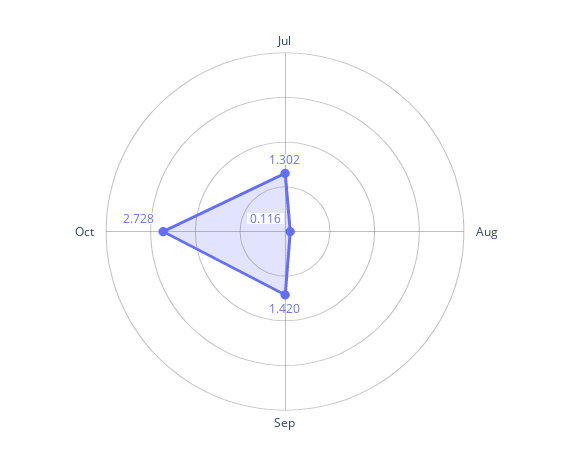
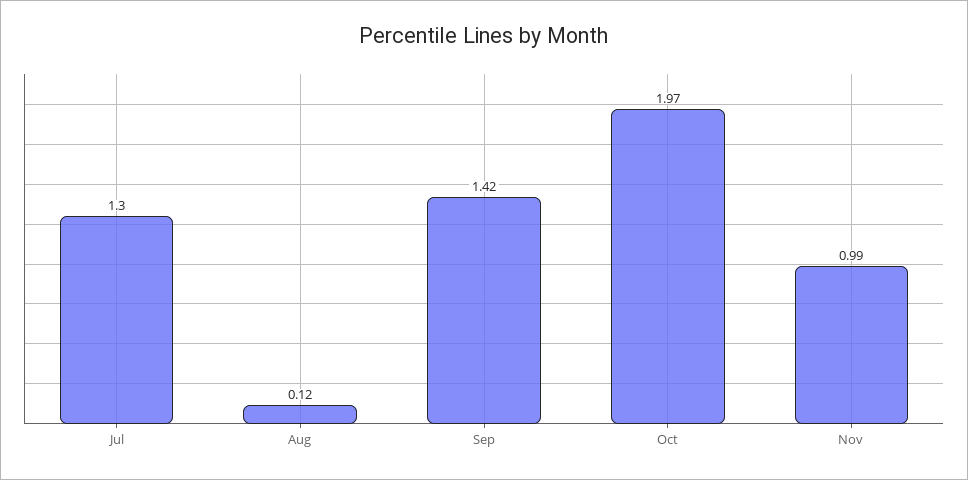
Oct: 2.728 -> 1.97
Nov: none -> 0.99

